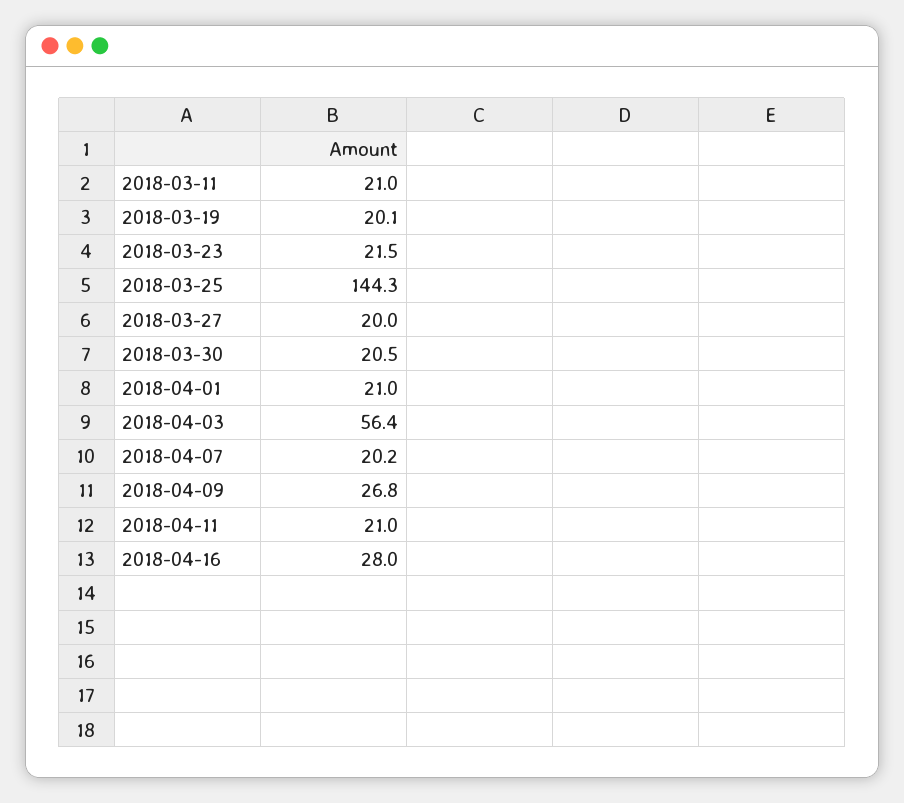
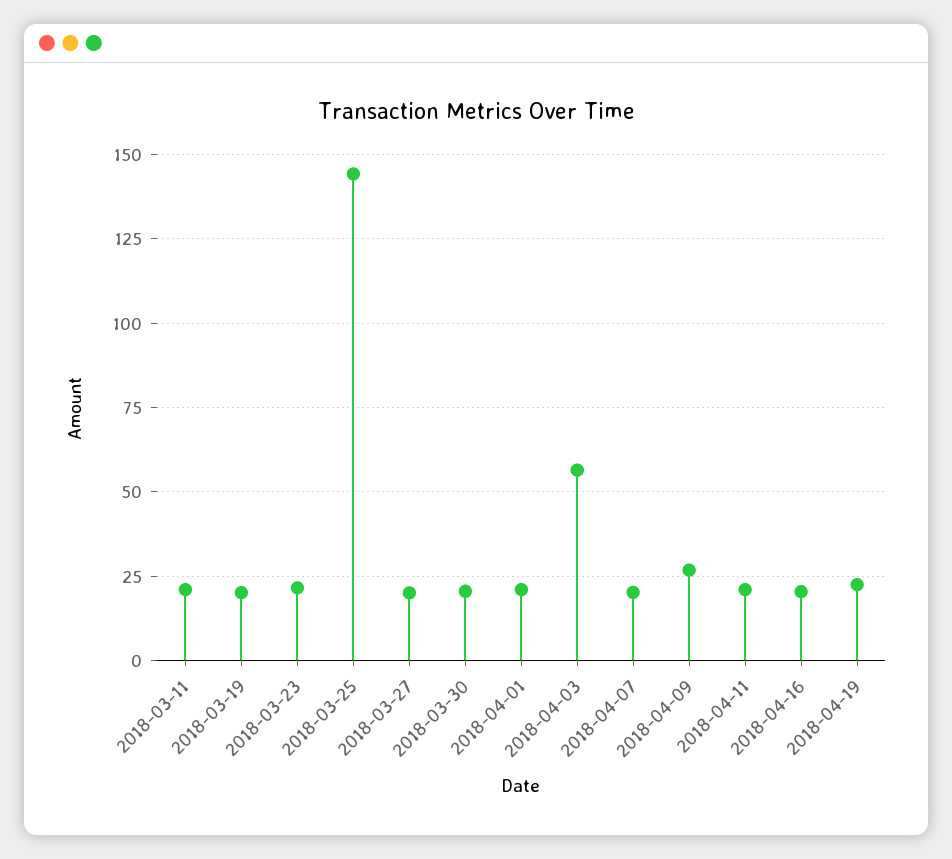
2018-04-16: 28 -> 20
2018-04-19: none -> 22.5

